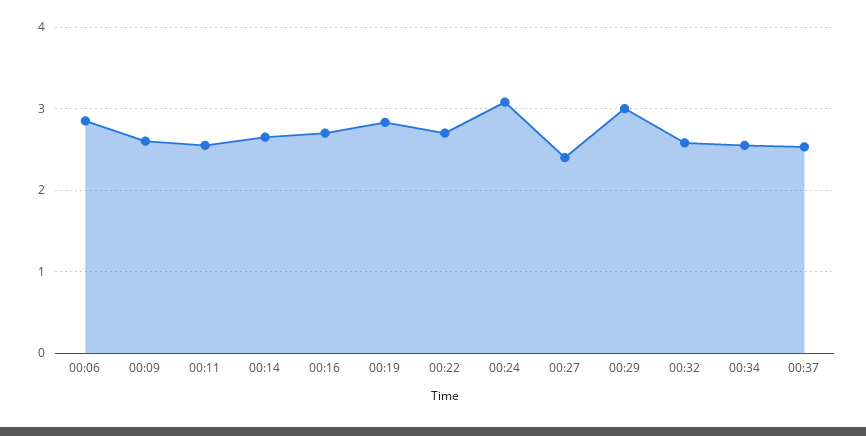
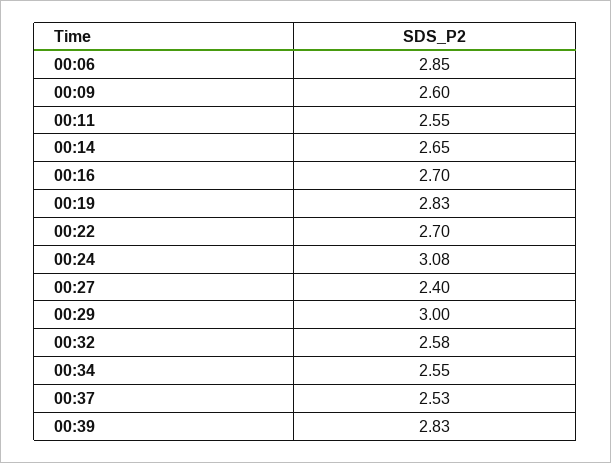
00:39: none -> 2.83

